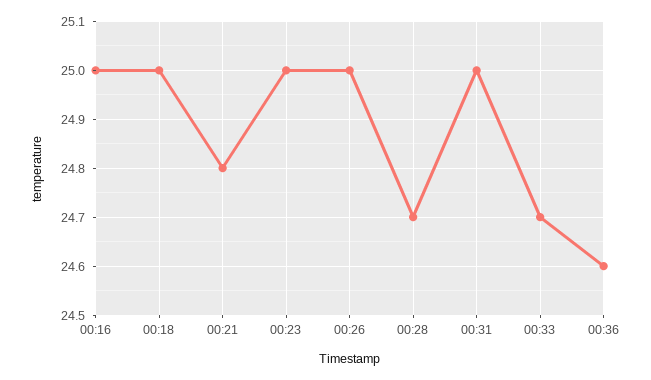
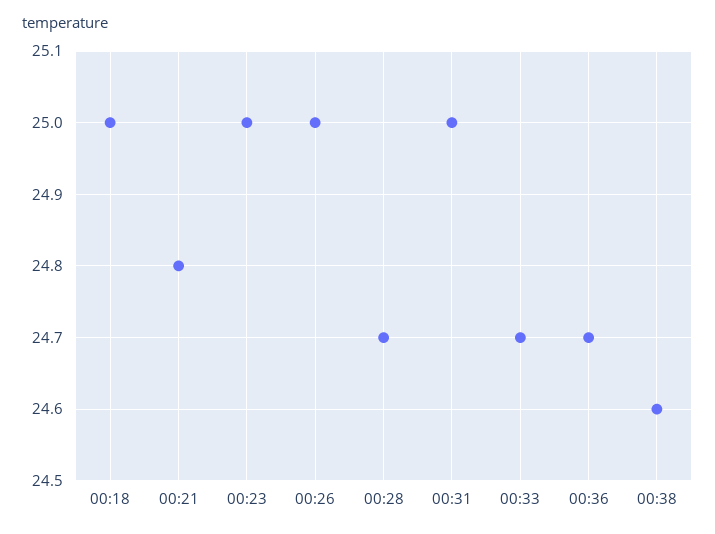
00:16: 25 -> none
00:36: 24.6 -> 24.7
00:38: none -> 24.6

